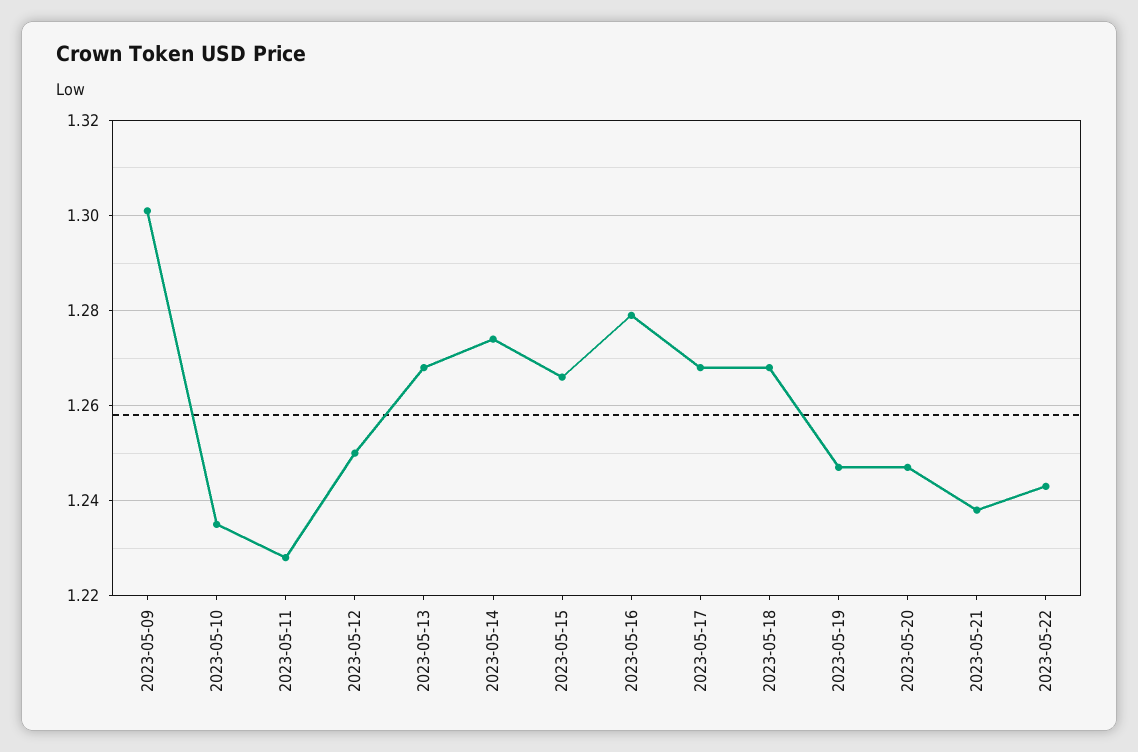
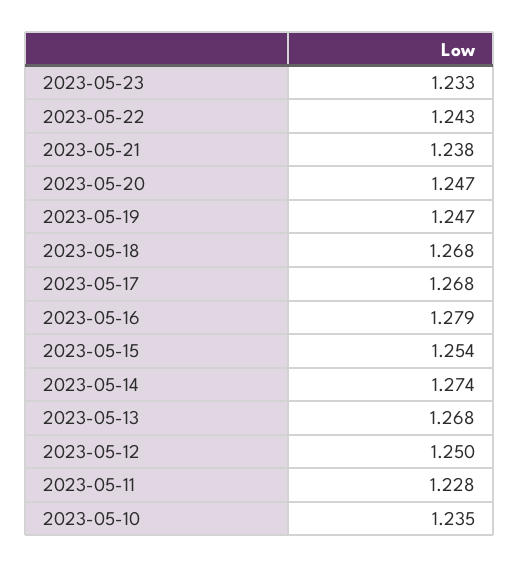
2023-05-09: 1.3 -> none
2023-05-15: 1.265 -> 1.254
2023-05-23: none -> 1.233

